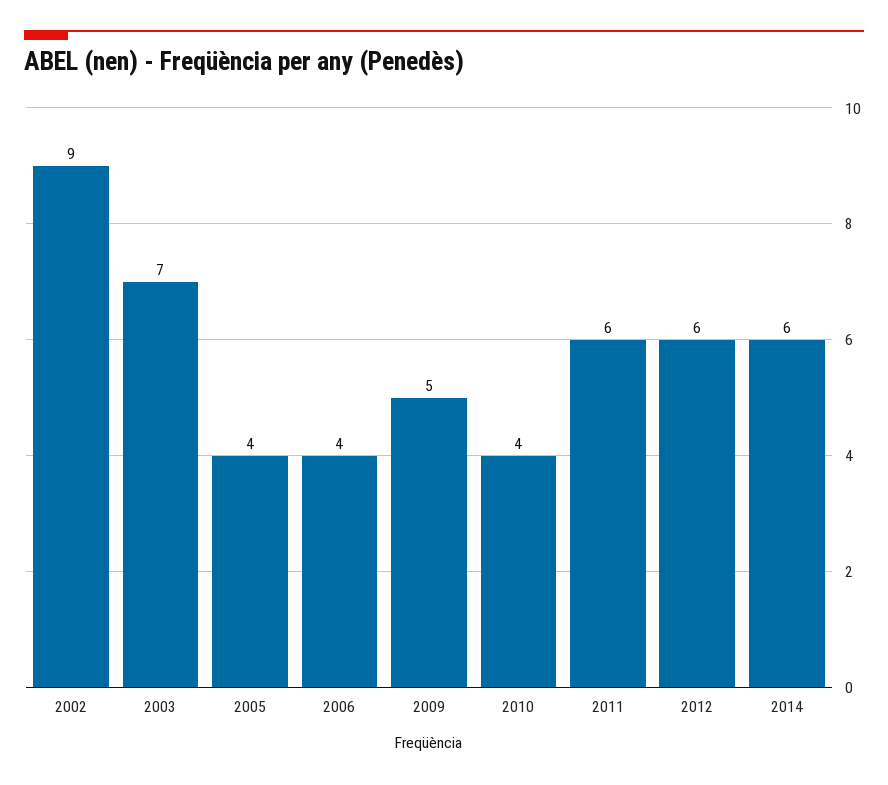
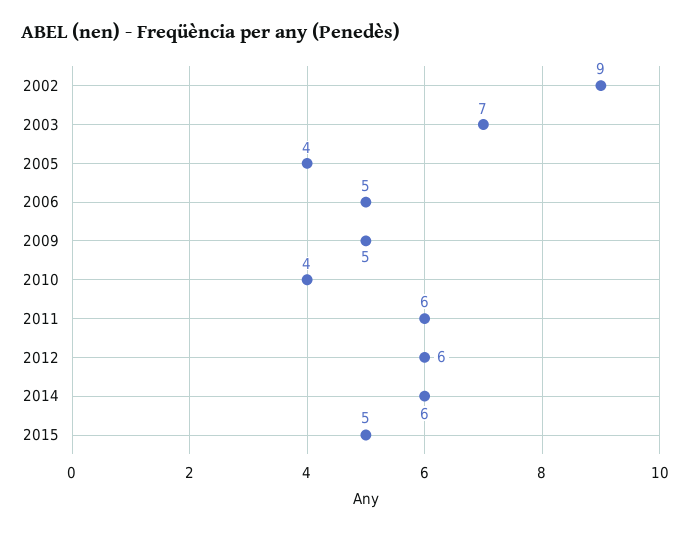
2006: 4 -> 5
2015: none -> 5

